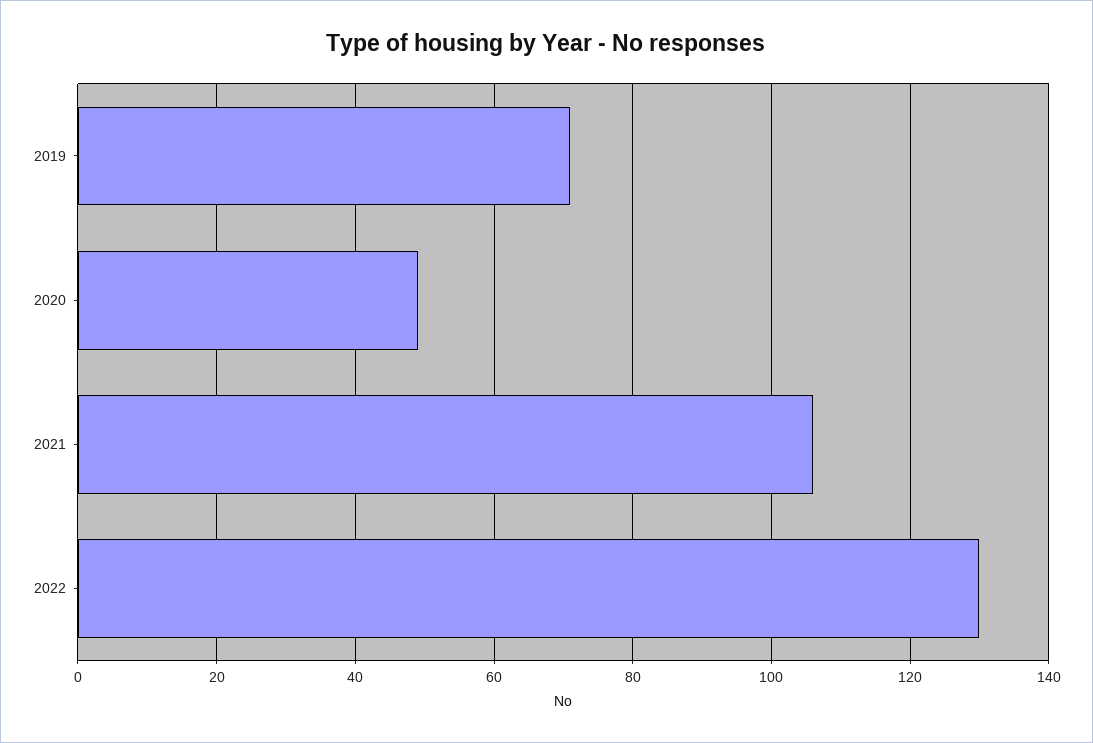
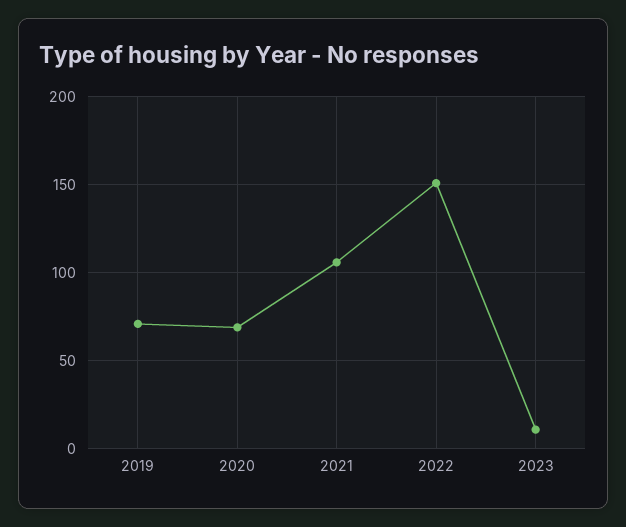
2020: 50 -> 70
2022: 130 -> 150
2023: none -> 10

